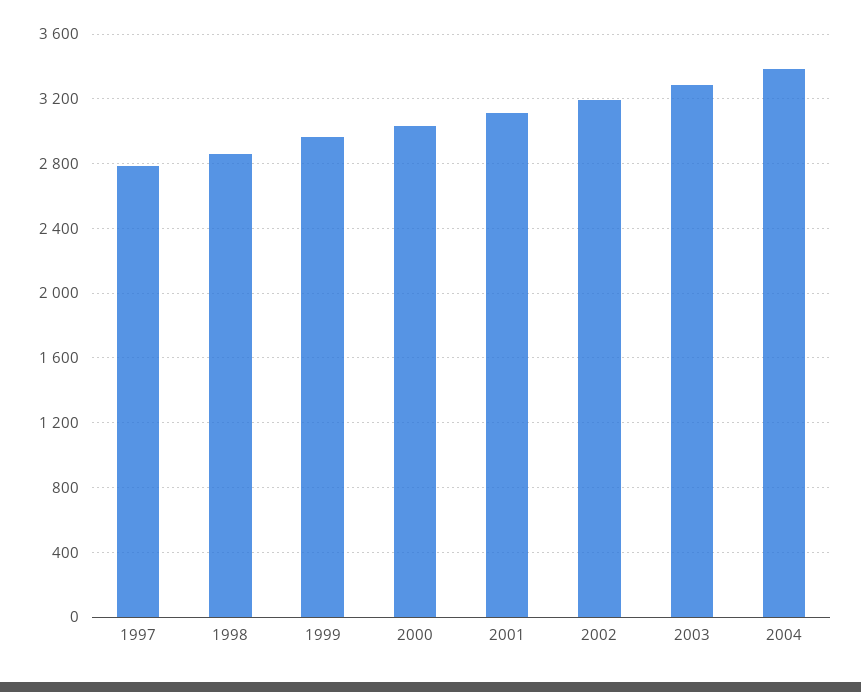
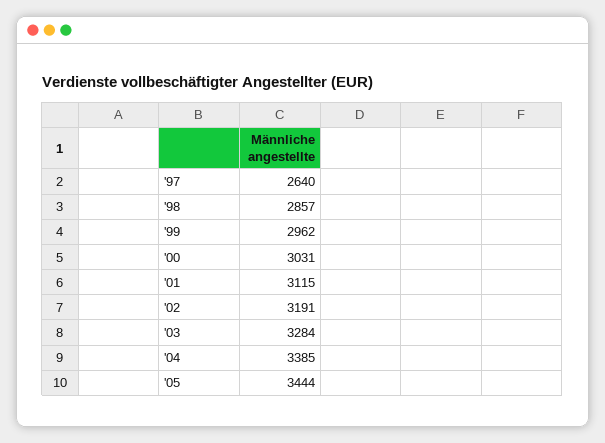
1997: 2800 -> 2640
'05: none -> 3444

